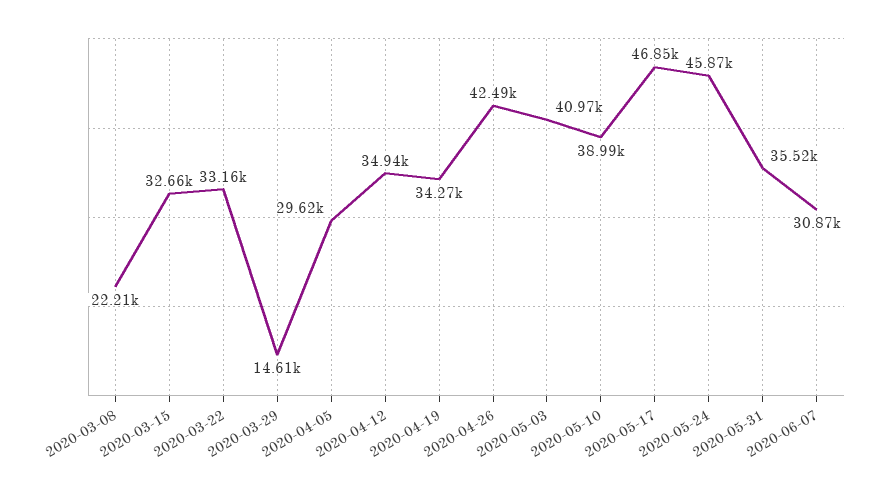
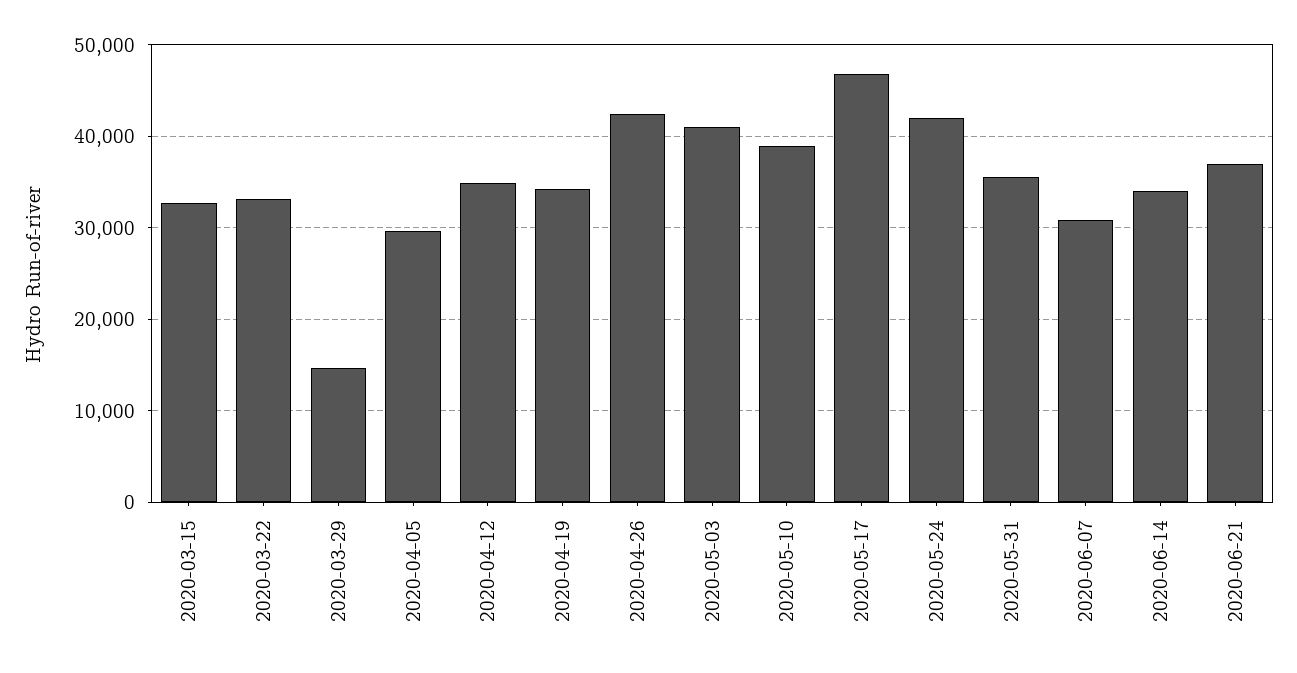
2020-03-08: 22210 -> none
2020-05-24: 45870 -> 42000
2020-06-14: none -> 34000
2020-06-21: none -> 37000

